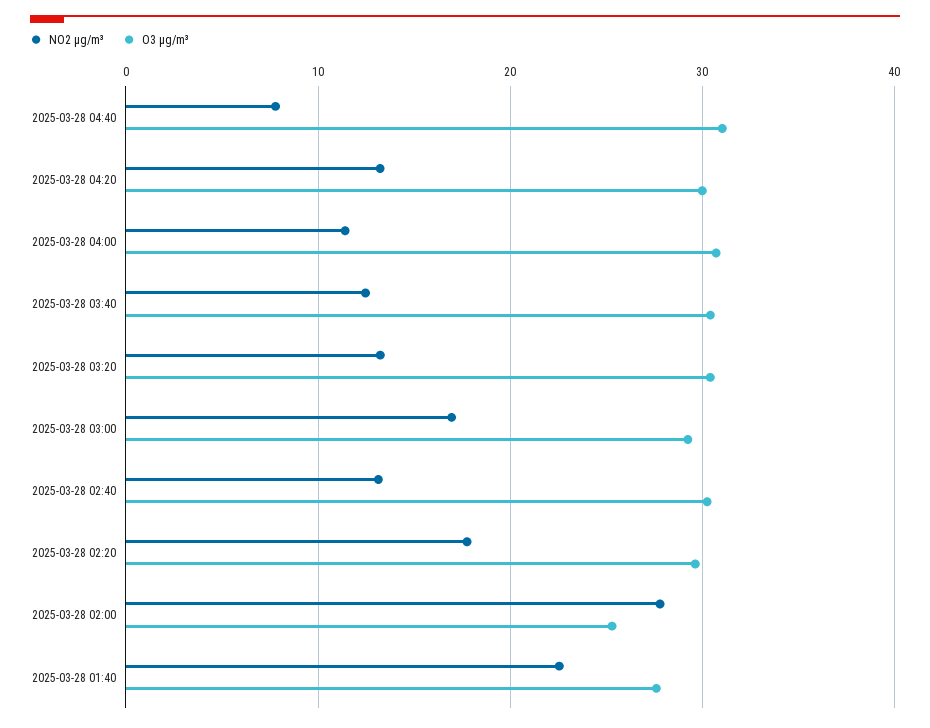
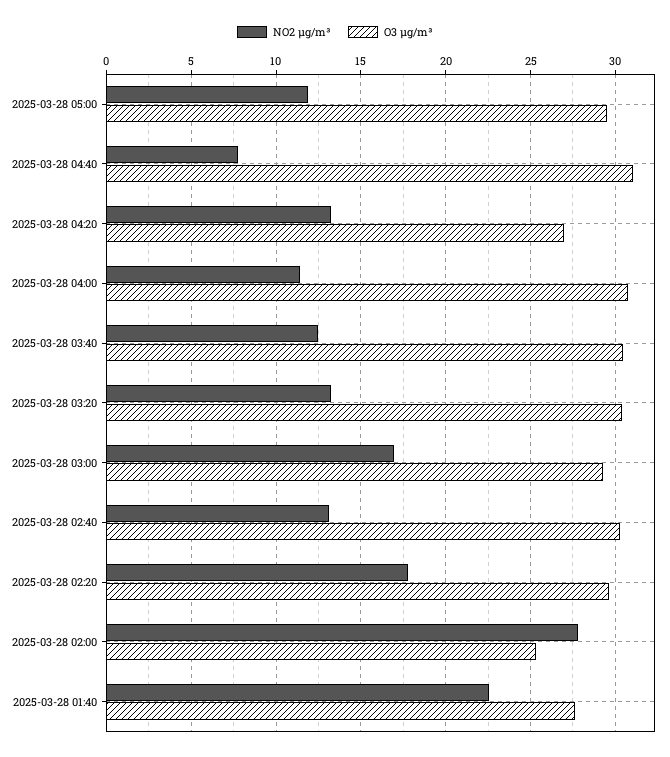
O3 µg/m³, 2025-03-28 04:20: 30 -> 27
NO2 µg/m³, 2025-03-28 05:00: none -> 12
O3 µg/m³, 2025-03-28 05:00: none -> 29.5

